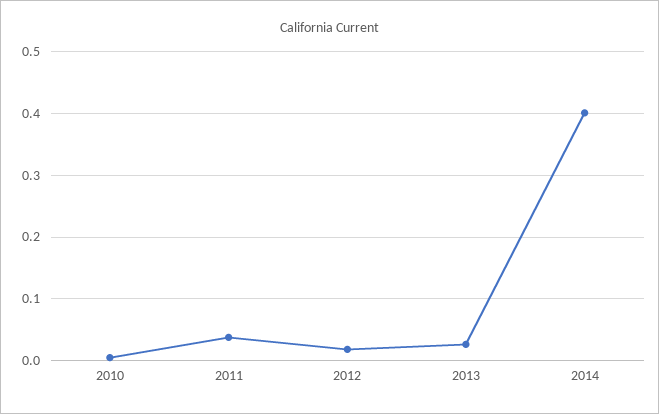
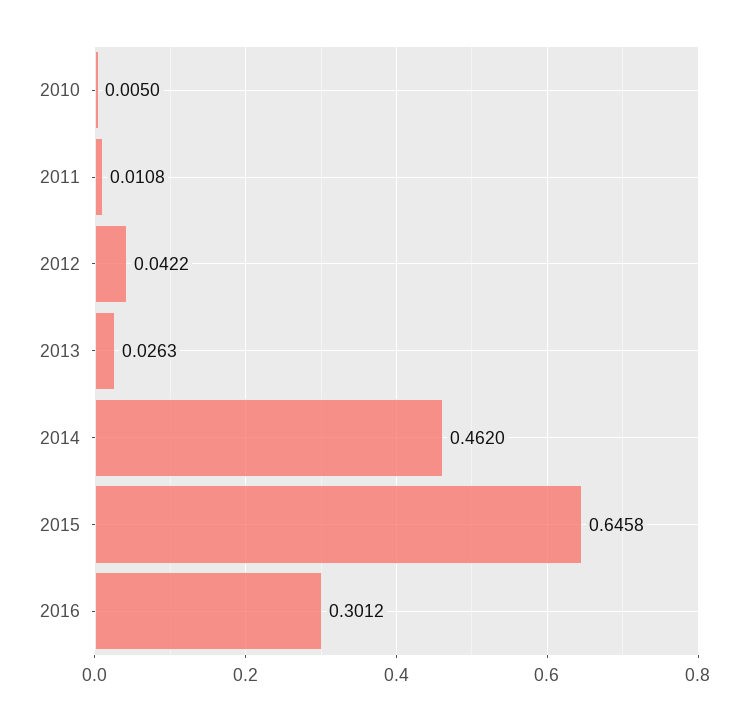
2011: 0.04 -> 0.0108
2012: 0.02 -> 0.0422
2014: 0.4 -> 0.462
2015: none -> 0.6458
2016: none -> 0.3012

